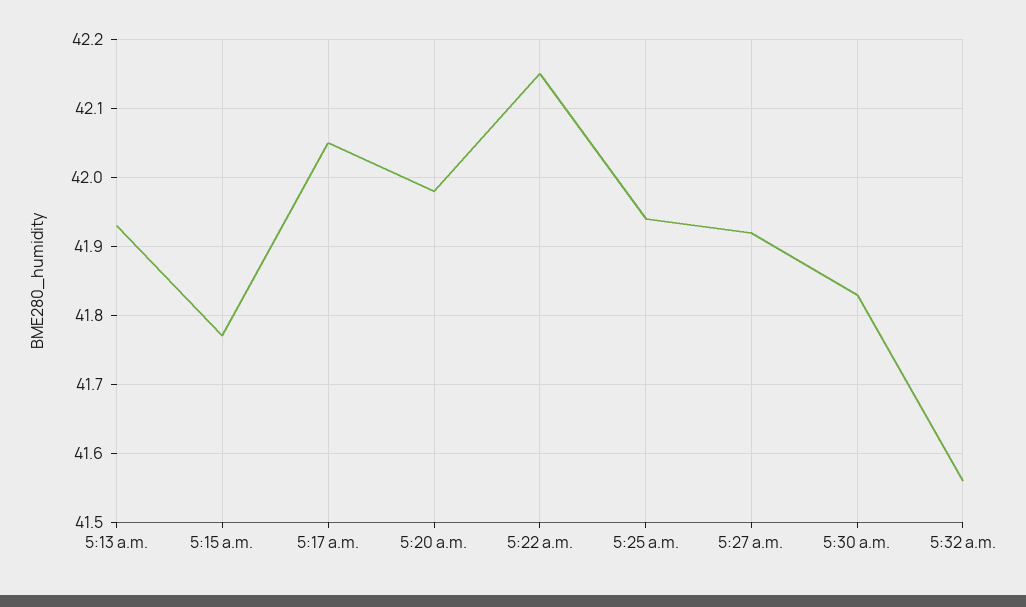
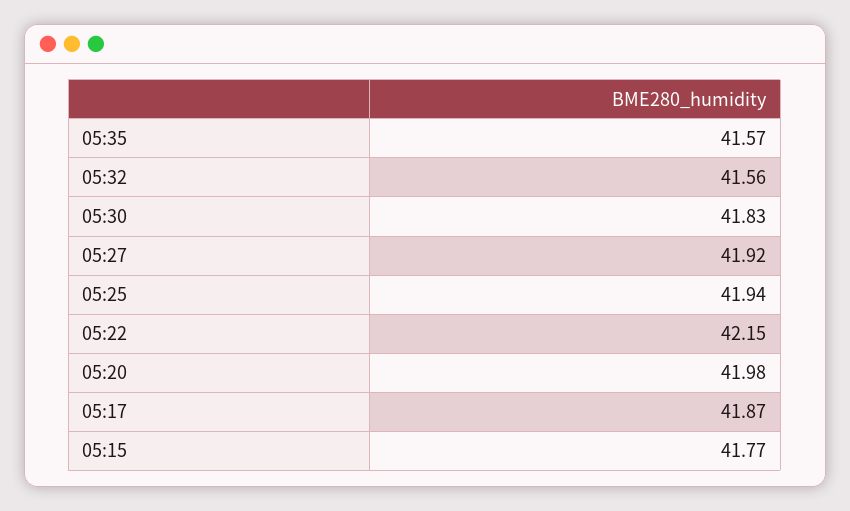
5:13 a.m.: 41.93 -> none
5:17 a.m.: 42.05 -> 41.87
05:35: none -> 41.57

